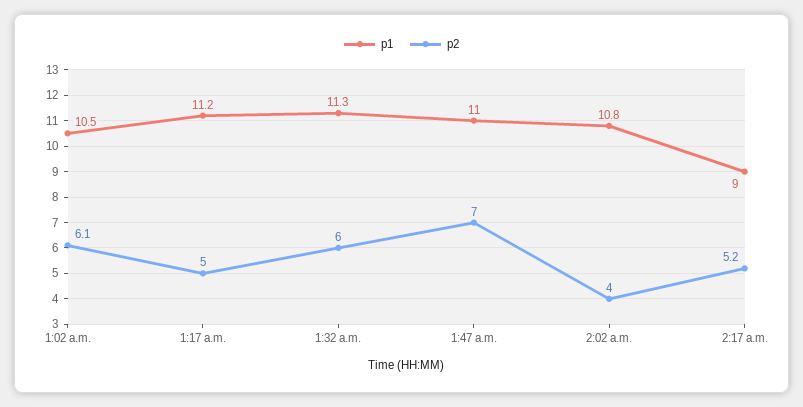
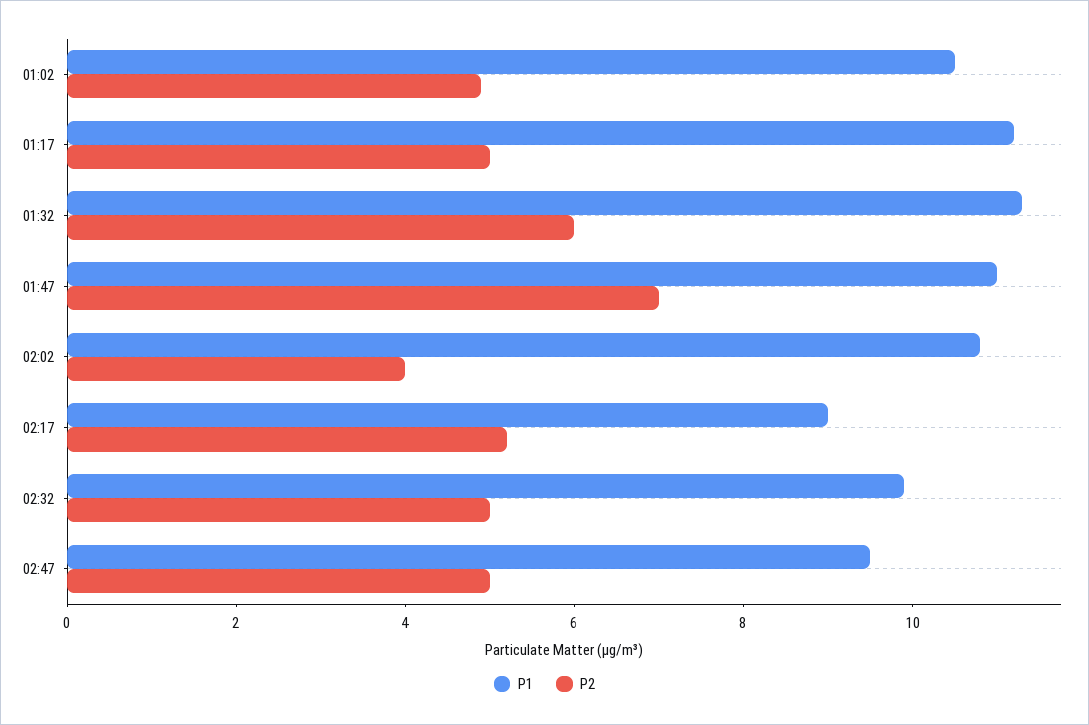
p2, 1:02 a.m.: 6.1 -> 5
p1, 02:32: none -> 10
p2, 02:32: none -> 5
p1, 02:47: none -> 9.5
p2, 02:47: none -> 5

